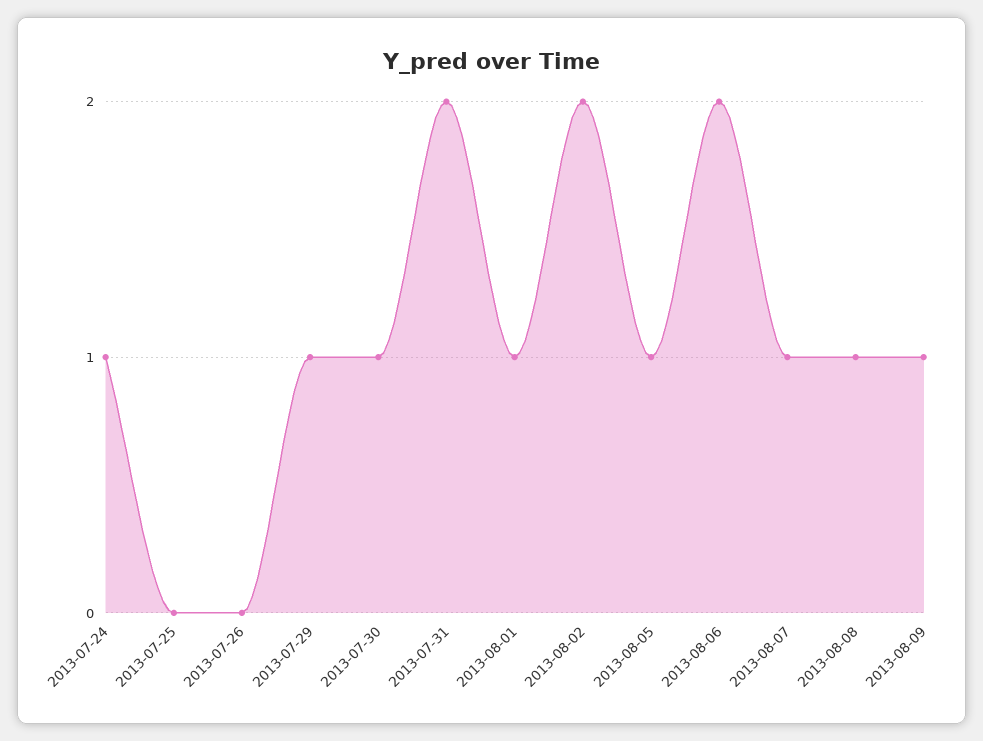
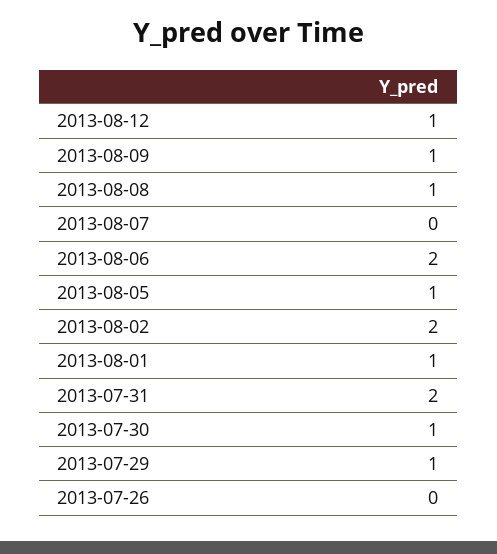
2013-07-24: 1 -> none
2013-07-25: 0 -> none
2013-08-07: 1 -> 0
2013-08-12: none -> 1

